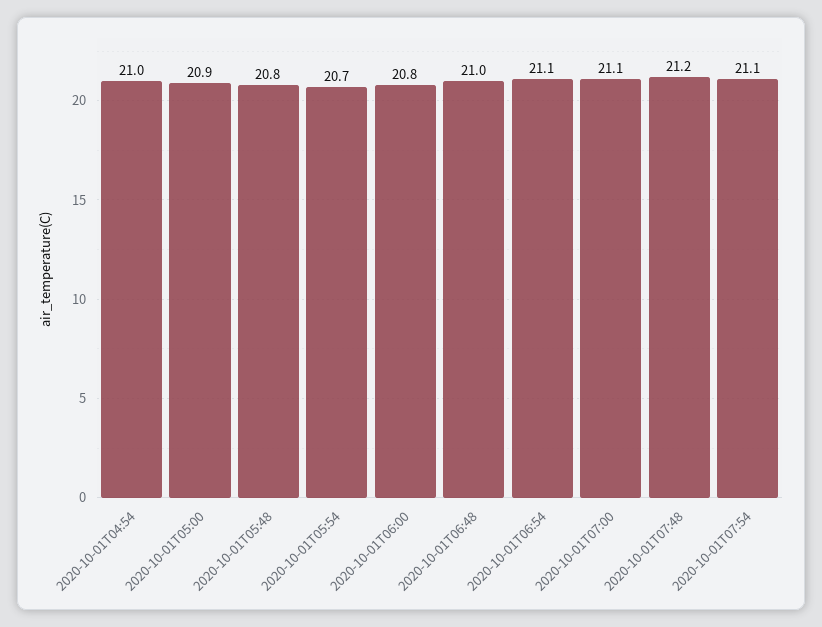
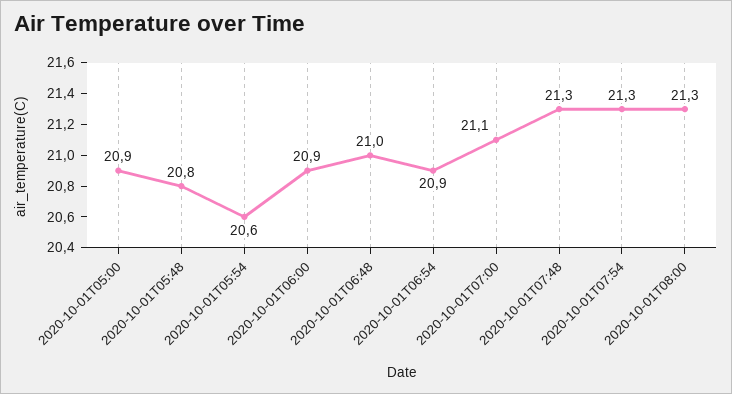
2020-10-01T04:54: 21 -> none
2020-10-01T05:54: 20.7 -> 20.6
2020-10-01T06:00: 20.8 -> 20.9
2020-10-01T06:54: 21.1 -> 20.9
2020-10-01T07:48: 21.2 -> 21.3
2020-10-01T07:54: 21.1 -> 21.3
2020-10-01T08:00: none -> 21.3

